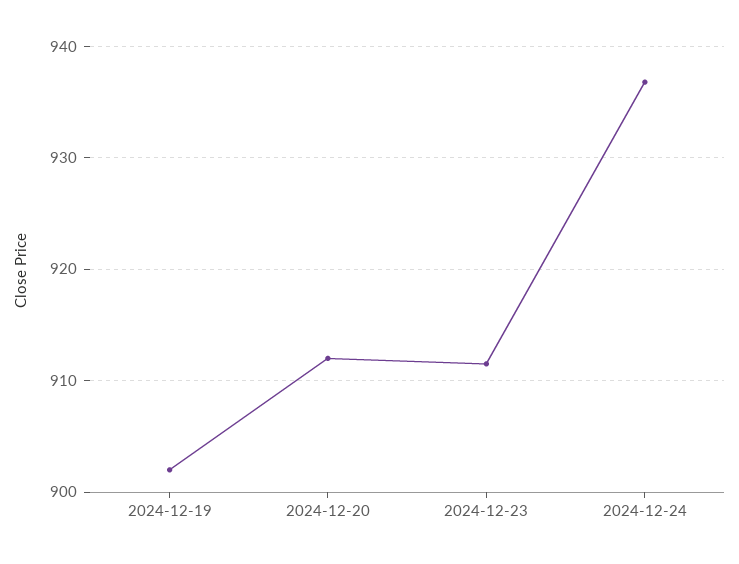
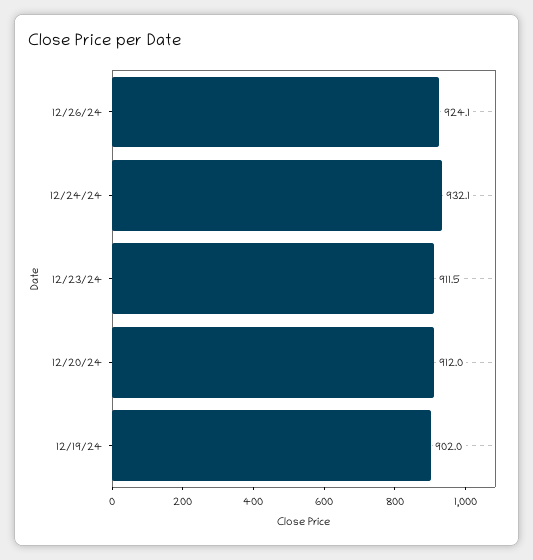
2024-12-24: 937 -> 932.1
12/26/24: none -> 924.1

